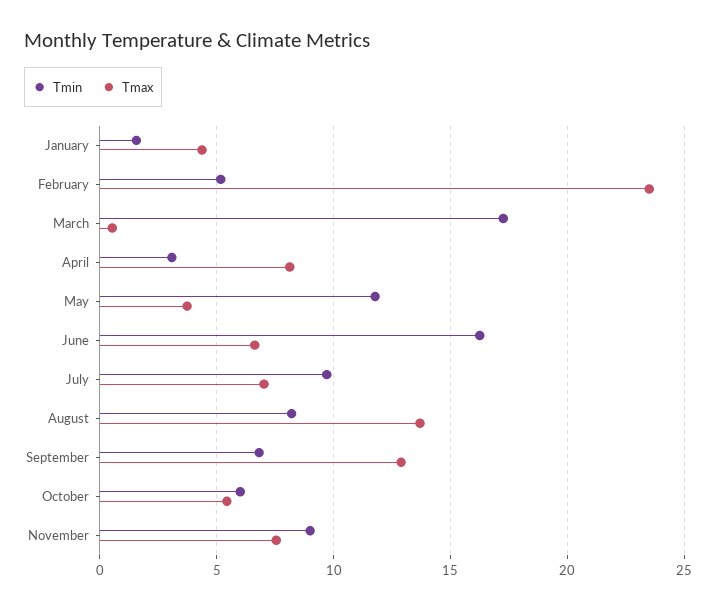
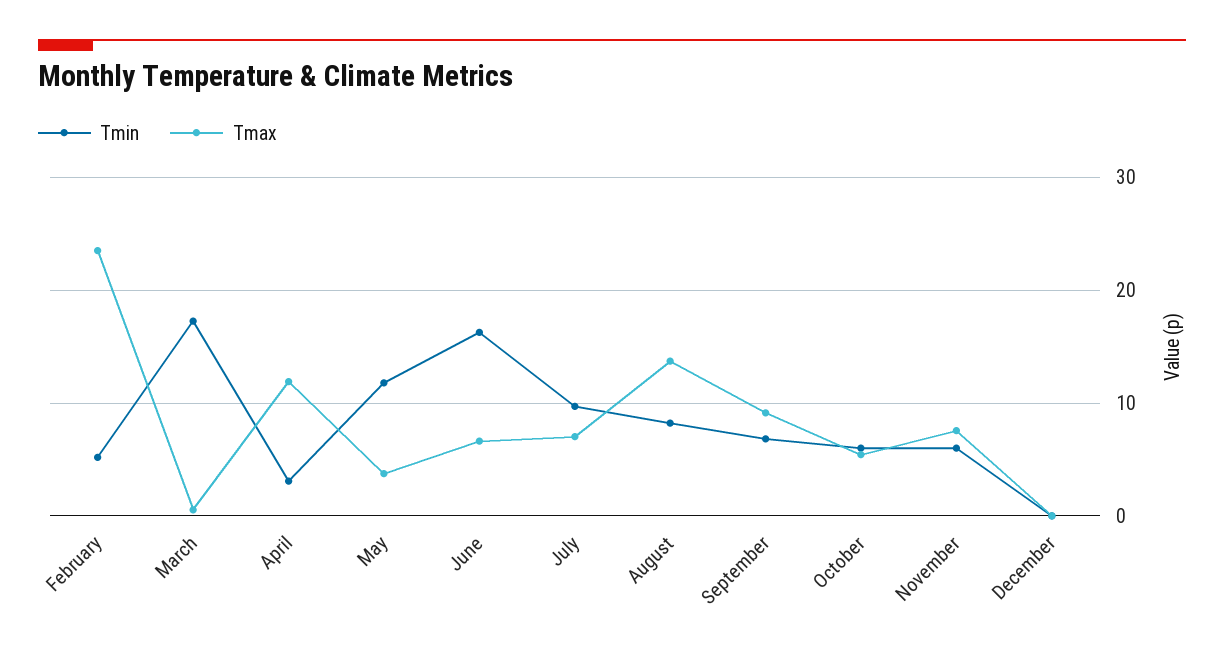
Tmin, January: 1.5 -> none
Tmax, January: 4.5 -> none
Tmax, April: 8 -> 12
Tmax, September: 13 -> 9
Tmin, November: 9 -> 6
Tmin, December: none -> 0
Tmax, December: none -> 0

